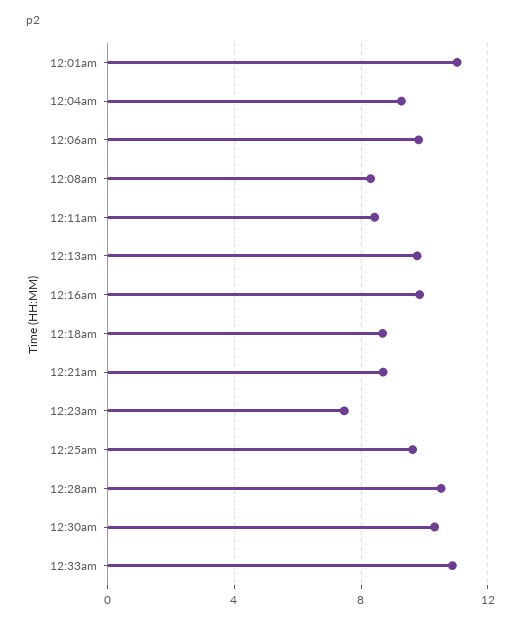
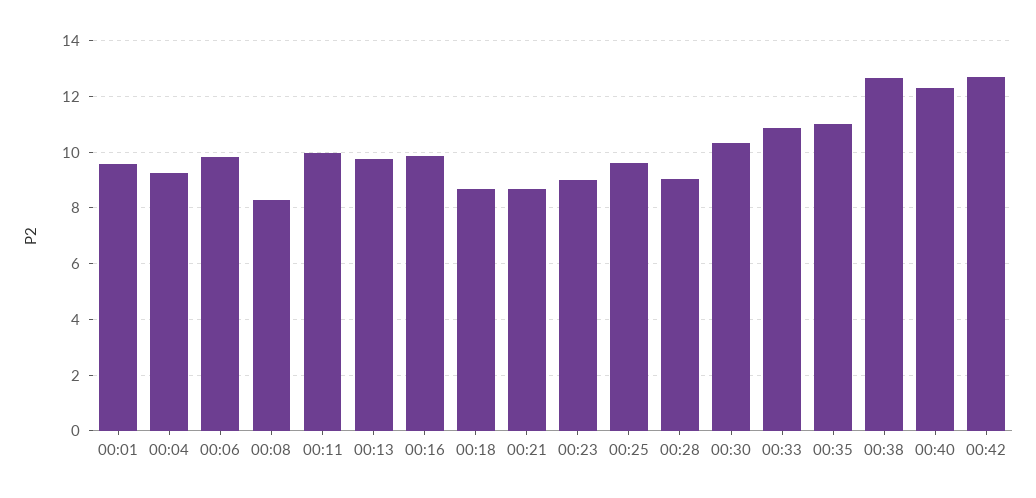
12:01am: 11 -> 9.5
12:11am: 8.5 -> 10
12:23am: 7.5 -> 9
12:28am: 10.5 -> 9
00:35: none -> 11
00:38: none -> 12.75
00:40: none -> 12.25
00:42: none -> 12.75

